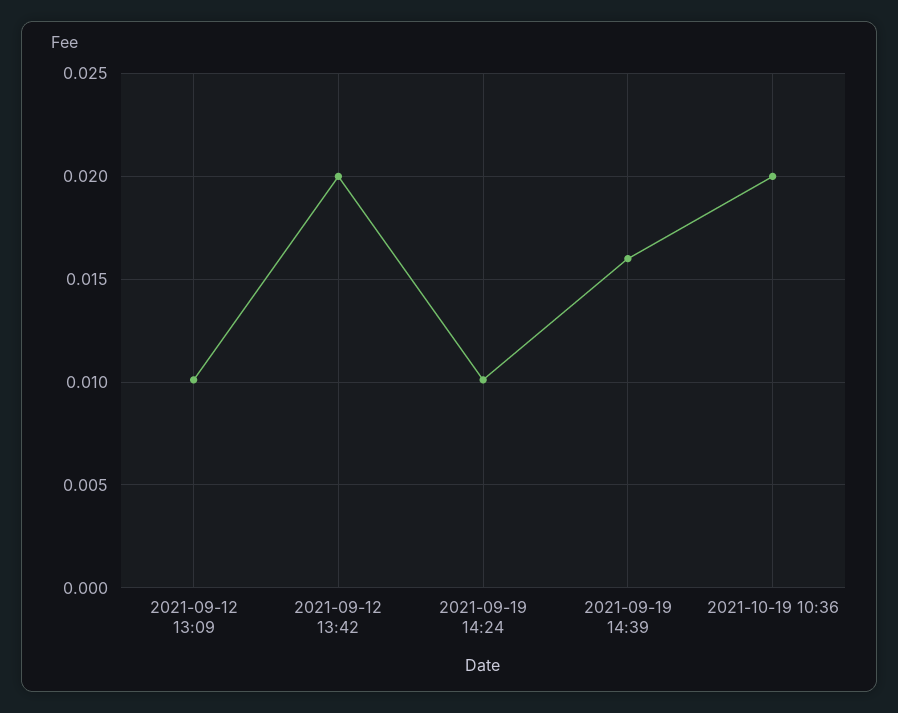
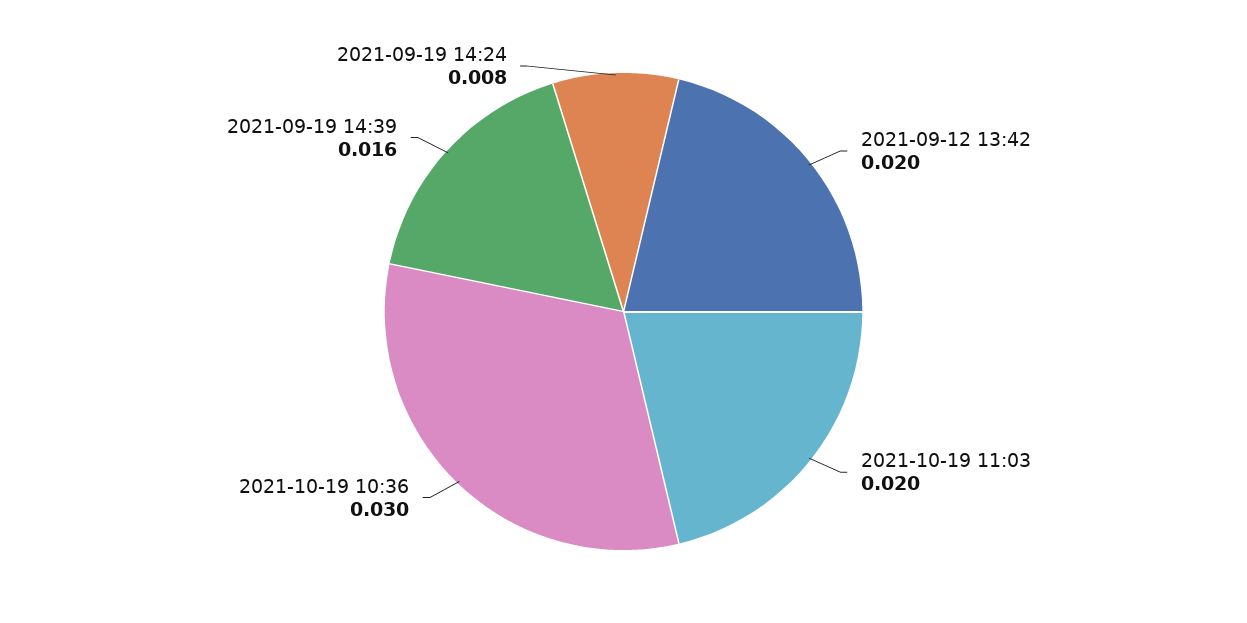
2021-09-12 13:09: 0.01 -> none
2021-09-19 14:24: 0.01 -> 0.008
2021-10-19 10:36: 0.02 -> 0.03
2021-10-19 11:03: none -> 0.02

